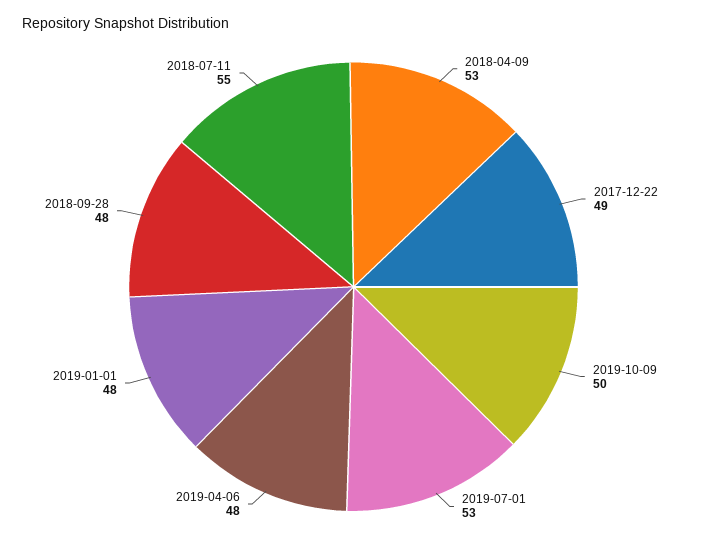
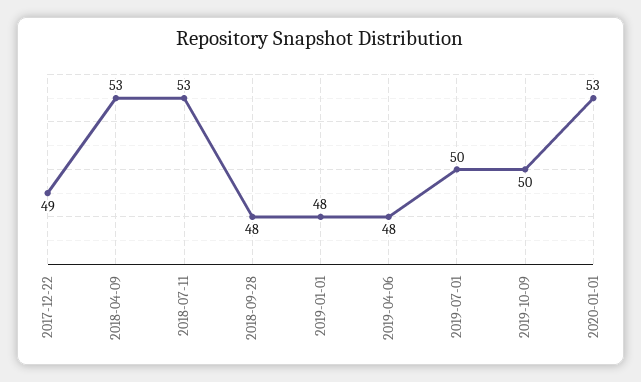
2019-07-01: 53 -> 50
2018-07-11: 55 -> 53
2020-01-01: none -> 53

